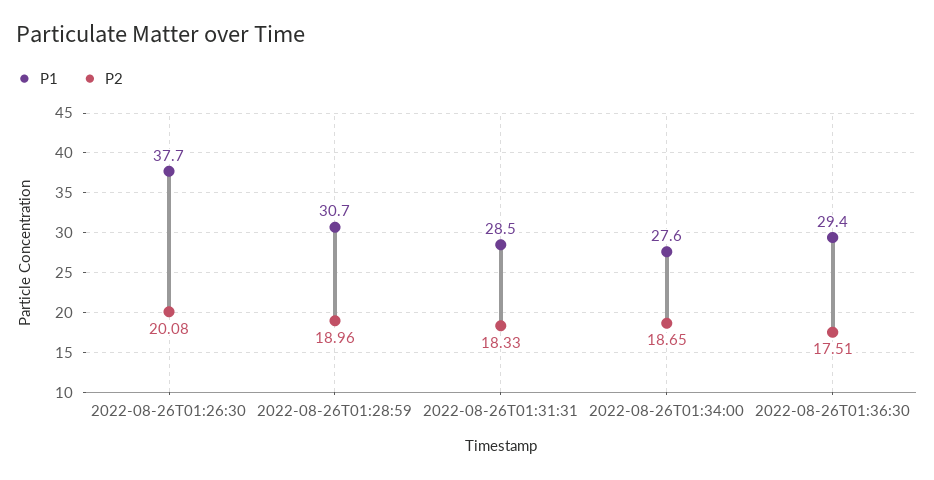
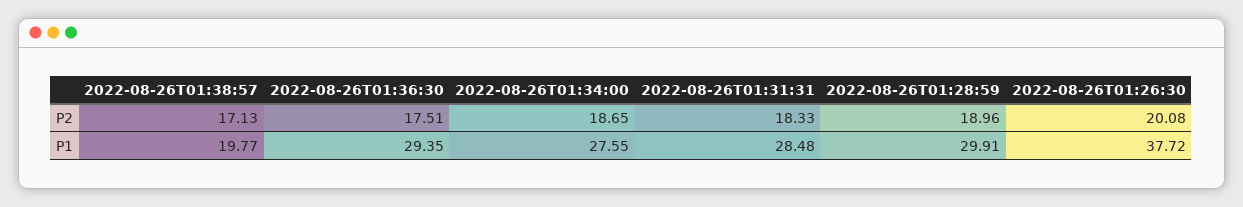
P1, 2022-08-26T01:28:59: 30.7 -> 29.91
P2, 2022-08-26T01:38:57: none -> 17.13
P1, 2022-08-26T01:38:57: none -> 19.77

